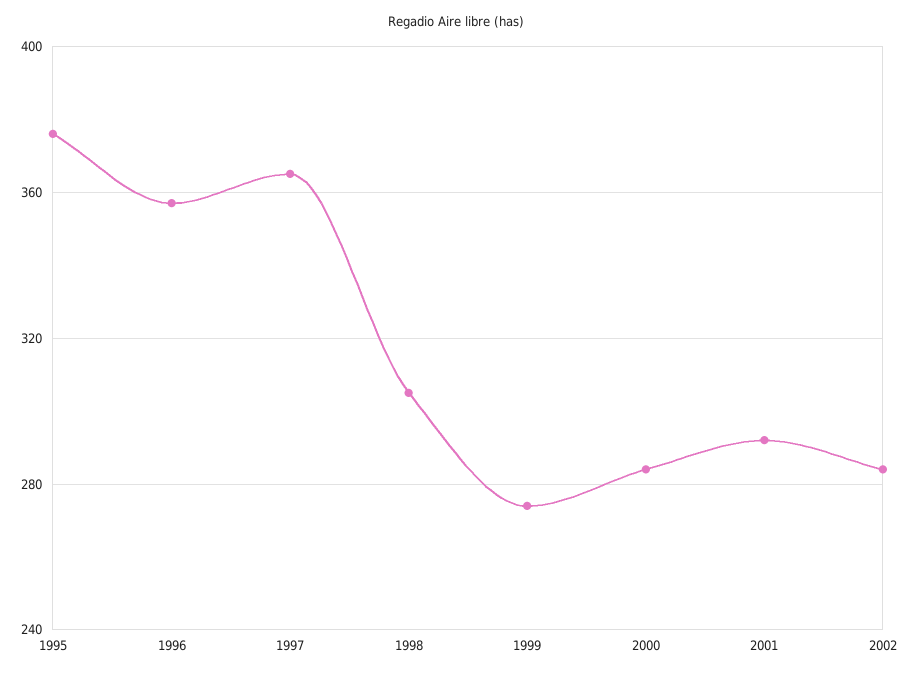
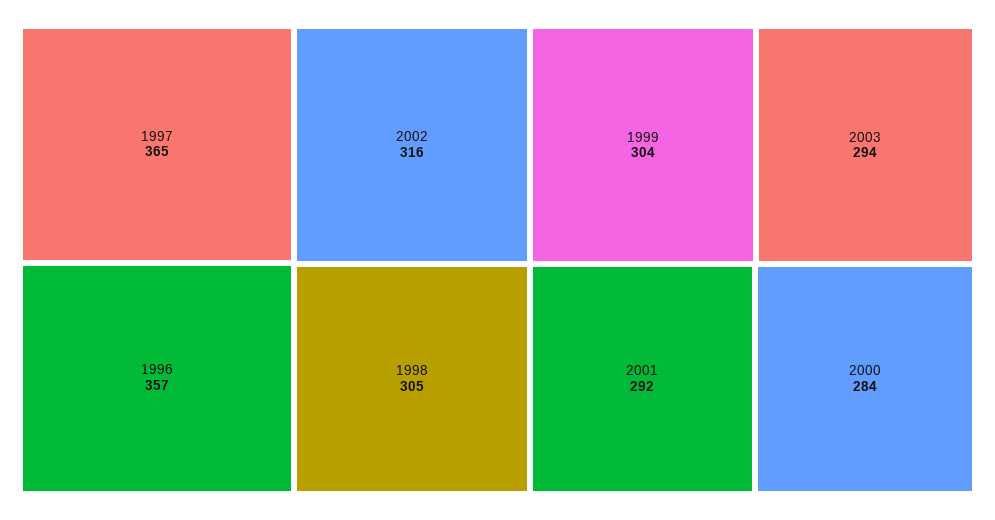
1995: 375 -> none
1999: 275 -> 304
2002: 285 -> 316
2003: none -> 294

